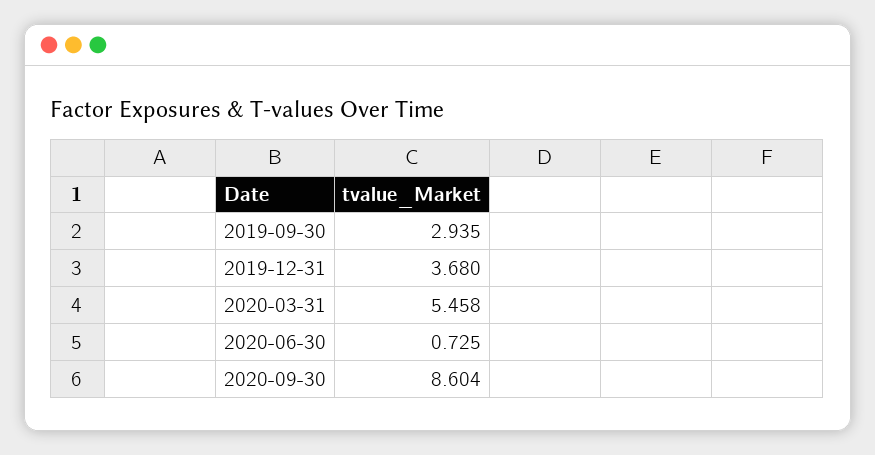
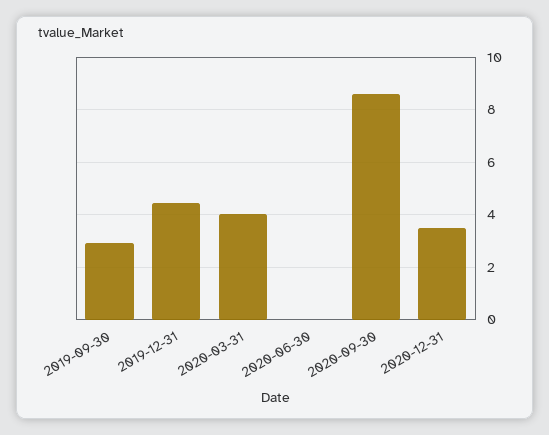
2019-12-31: 3.68 -> 4.5
2020-03-31: 5.458 -> 4
2020-06-30: 0.725 -> 0
2020-12-31: none -> 3.5

